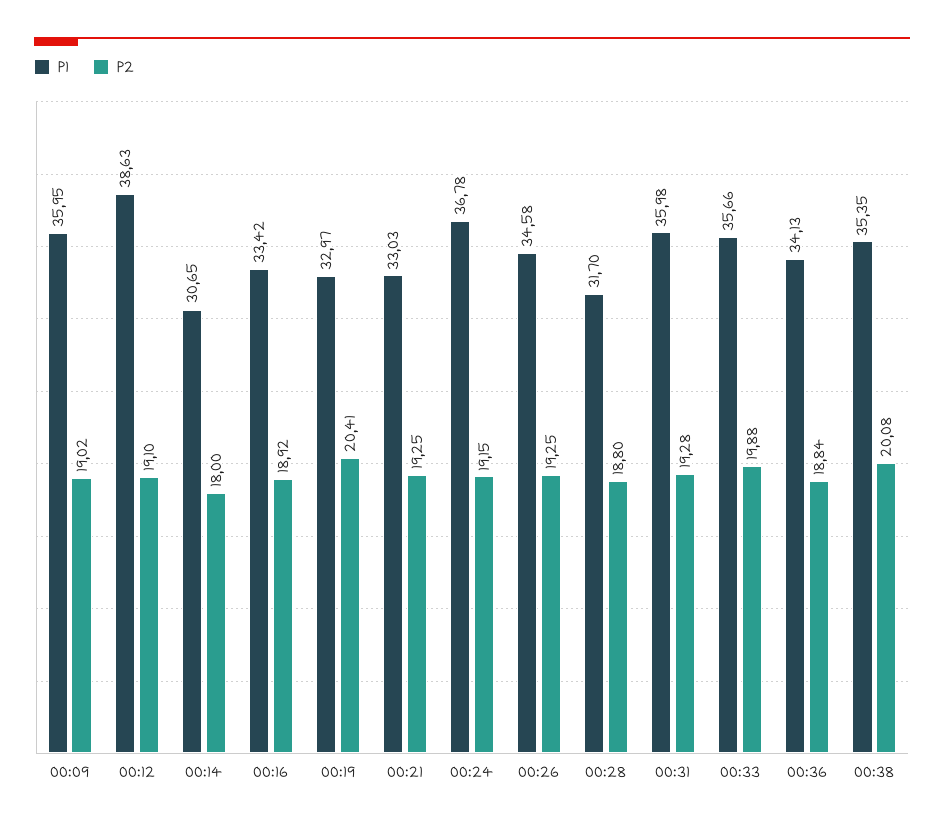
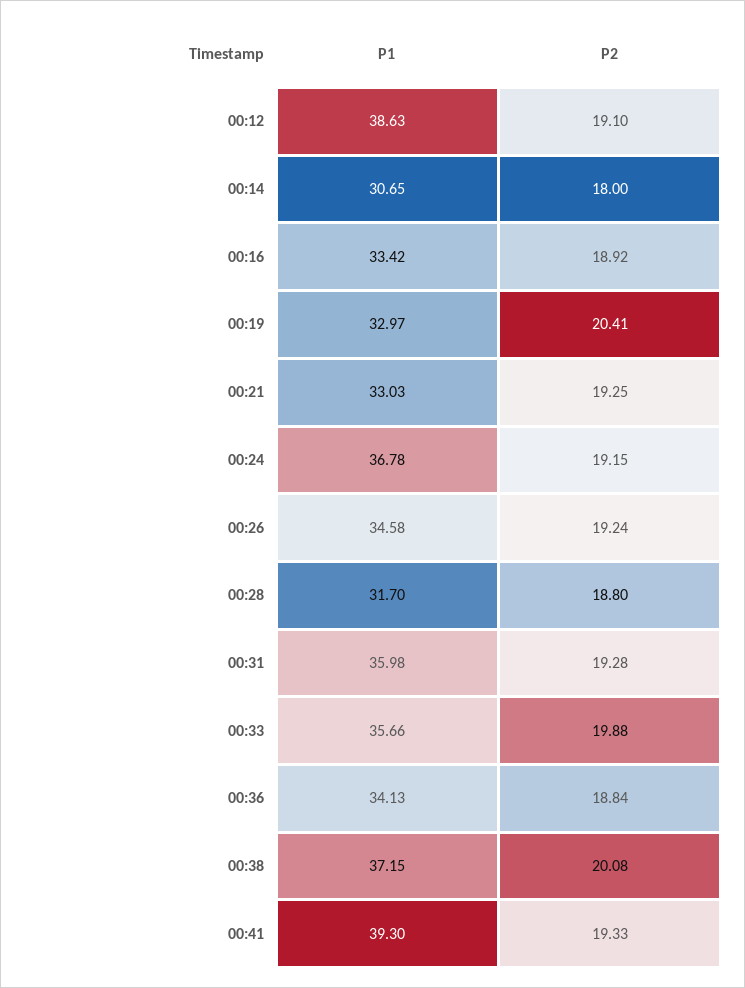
P1, 00:09: 35.95 -> none
P2, 00:09: 19.02 -> none
P2, 00:26: 19.25 -> 19.24
P1, 00:38: 35.35 -> 37.15
P1, 00:41: none -> 39.3
P2, 00:41: none -> 19.33

